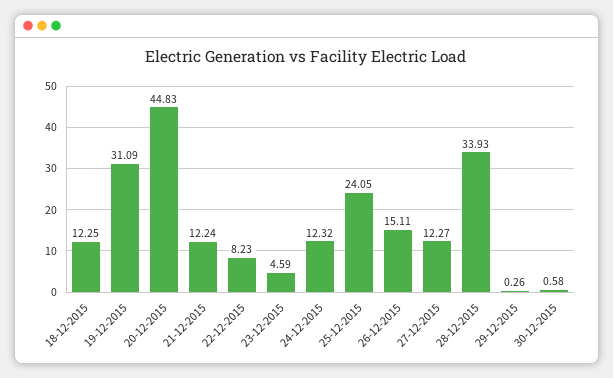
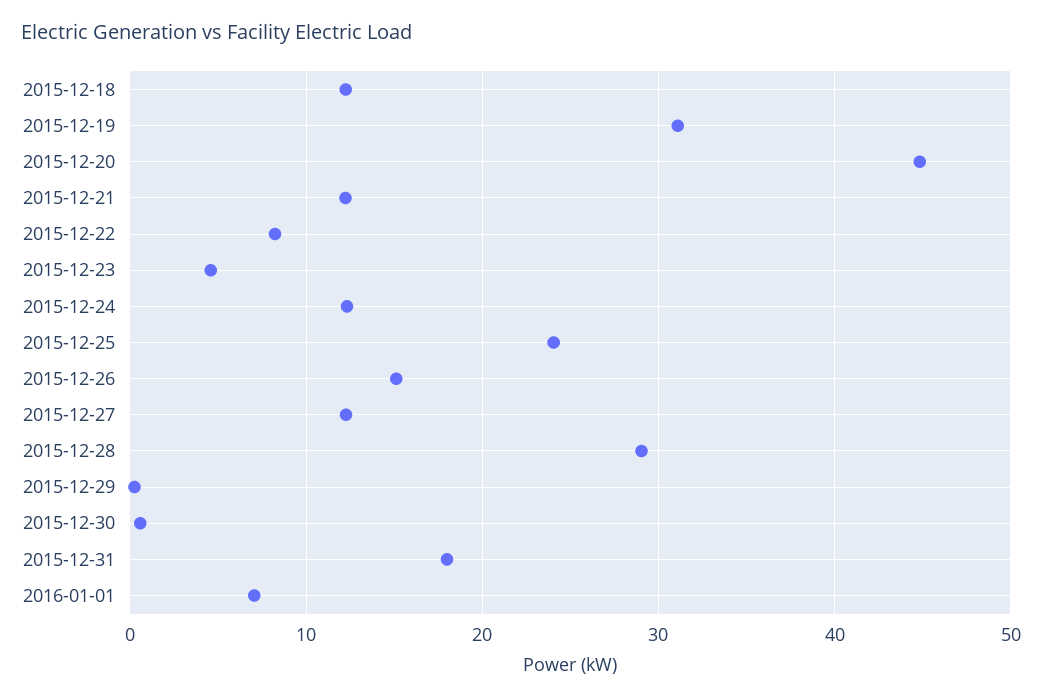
28-12-2015: 33.93 -> 29
2015-12-31: none -> 18
2016-01-01: none -> 7

